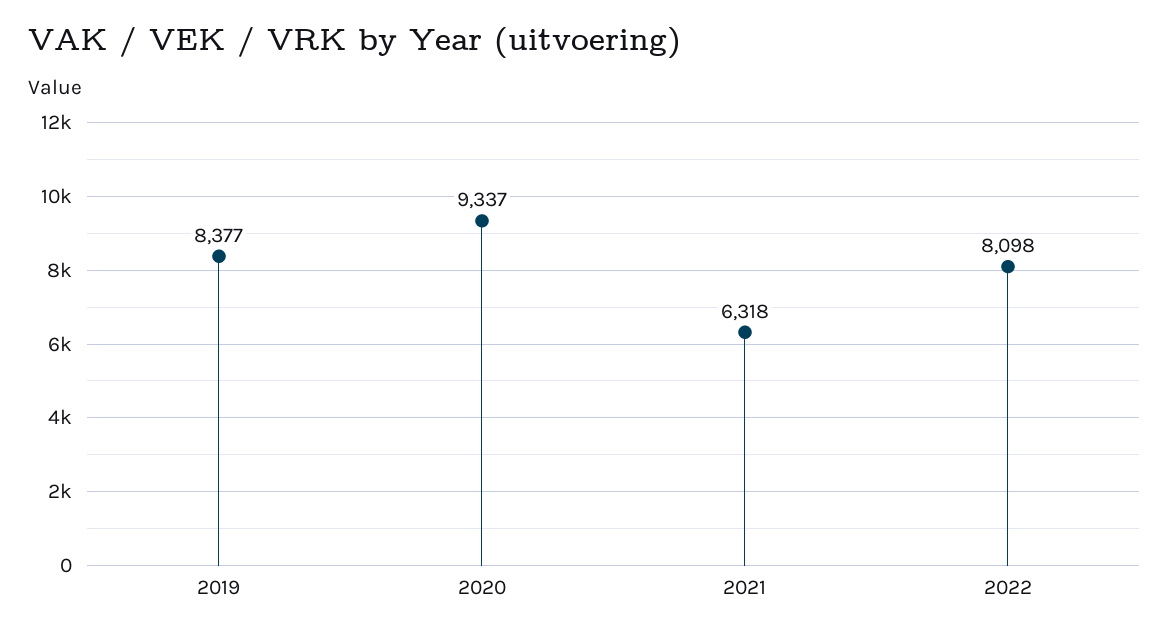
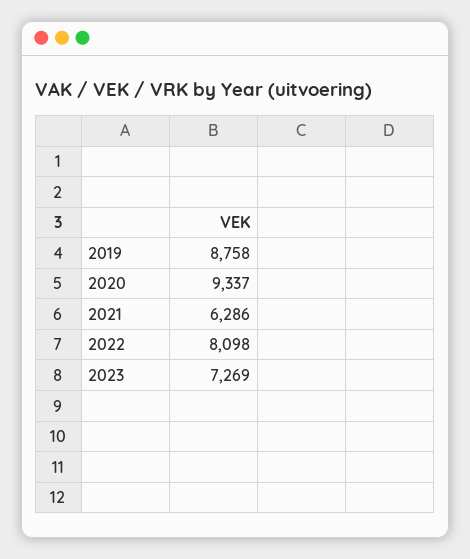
2019: 8377 -> 8758
2021: 6318 -> 6286
2023: none -> 7269

